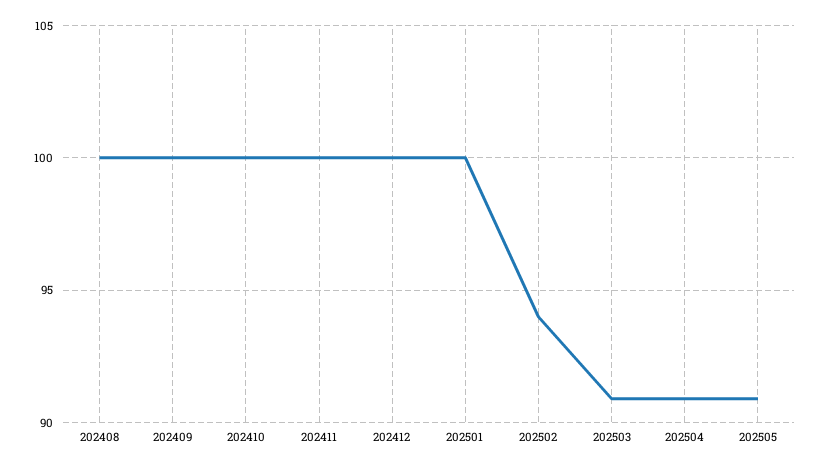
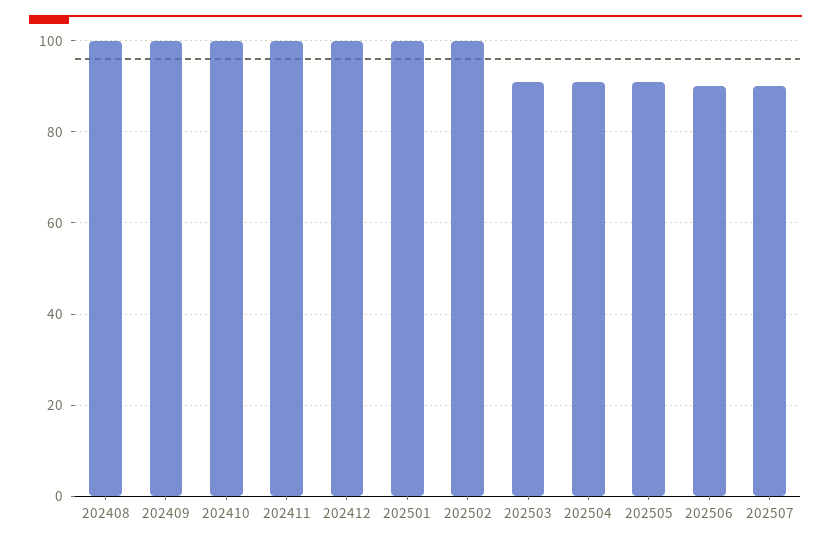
202502: 94 -> 100
202506: none -> 90
202507: none -> 90

